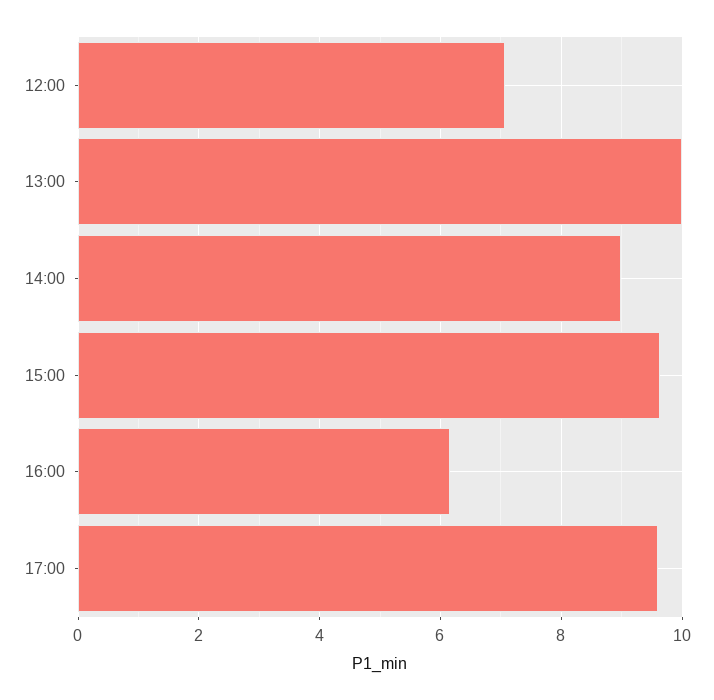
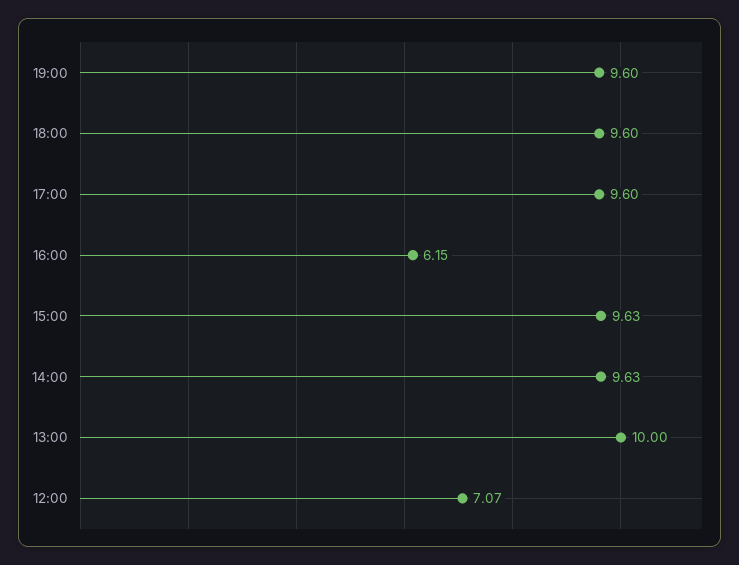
14:00: 9 -> 9.63
19:00: none -> 9.6
18:00: none -> 9.6

